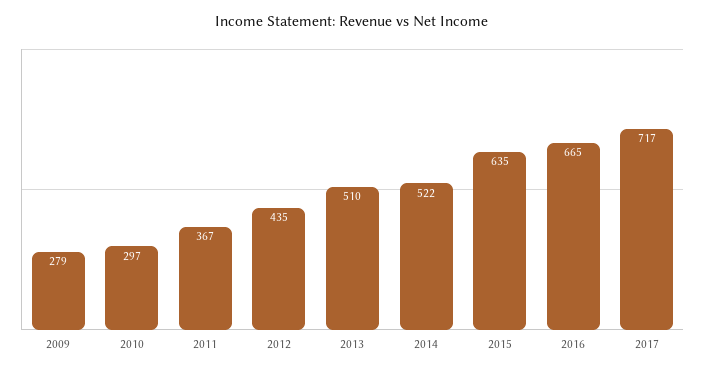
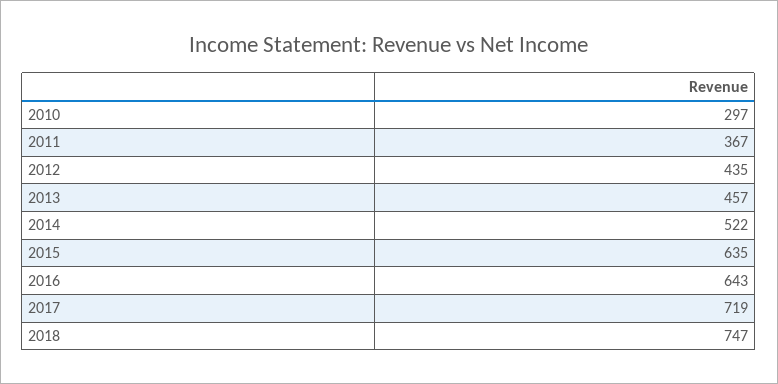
2009: 279 -> none
2013: 510 -> 457
2016: 665 -> 643
2017: 717 -> 719
2018: none -> 747

